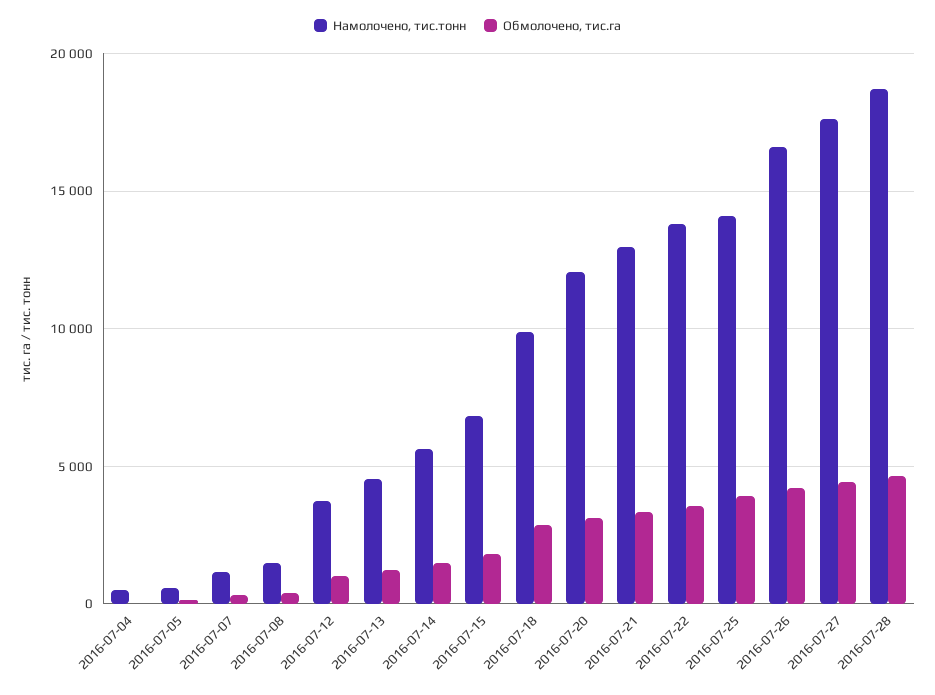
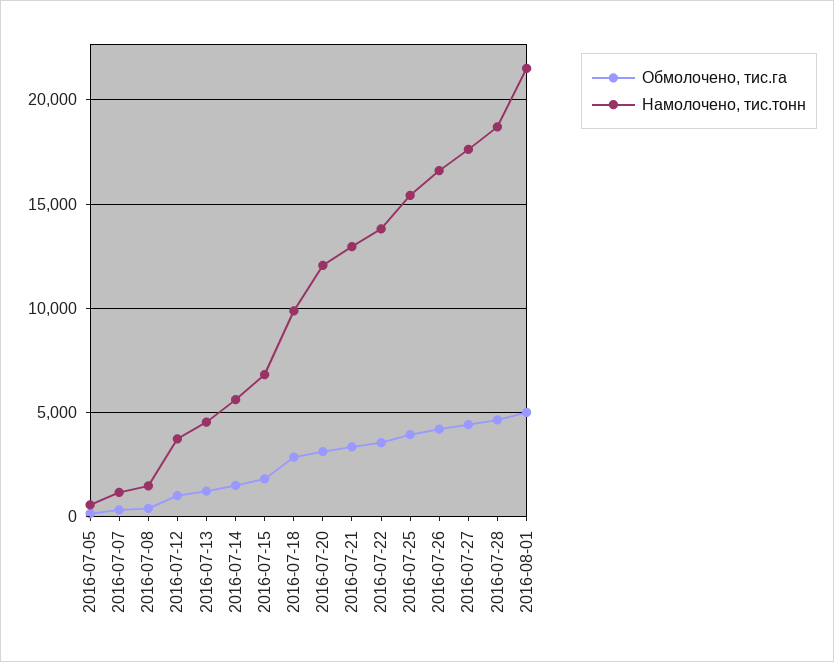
Намолочено, тис.тонн, 2016-07-04: 500 -> none
Обмолочено, тис.га, 2016-07-04: 0 -> none
Намолочено, тис.тонн, 2016-07-25: 14000 -> 15500
Обмолочено, тис.га, 2016-08-01: none -> 5000
Намолочено, тис.тонн, 2016-08-01: none -> 21500

